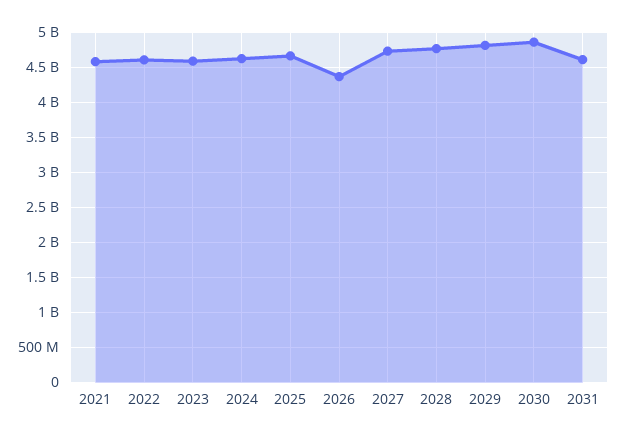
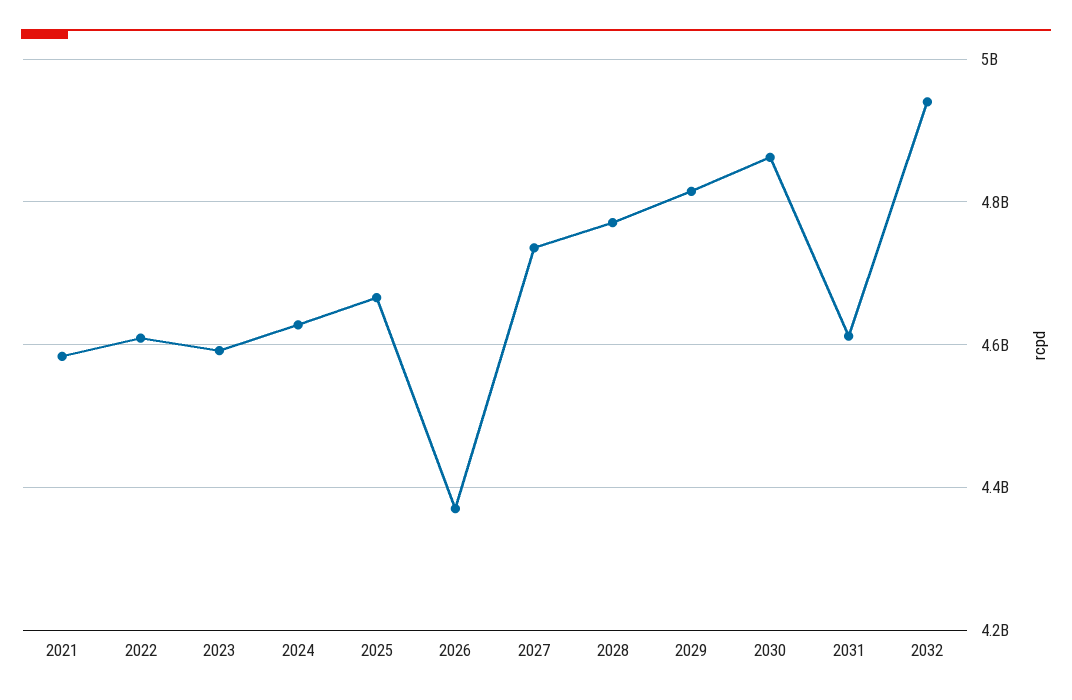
2032: none -> 4940000000

